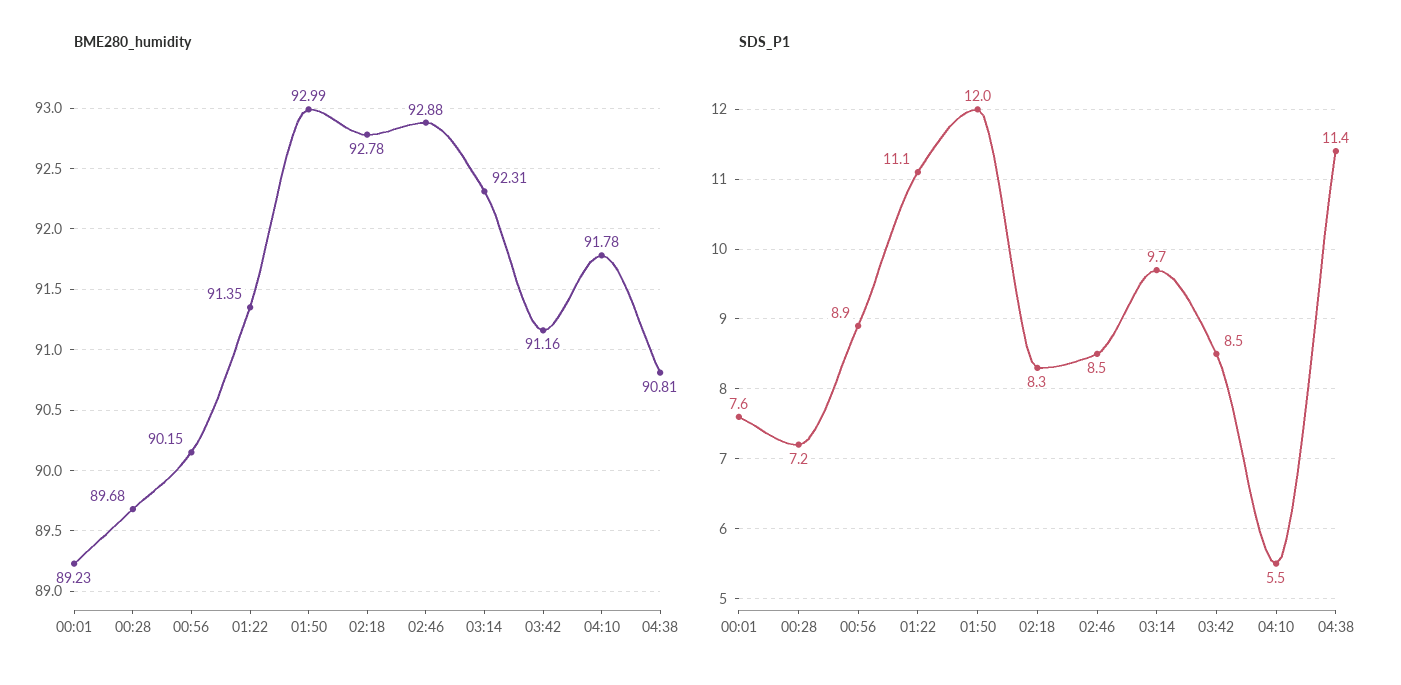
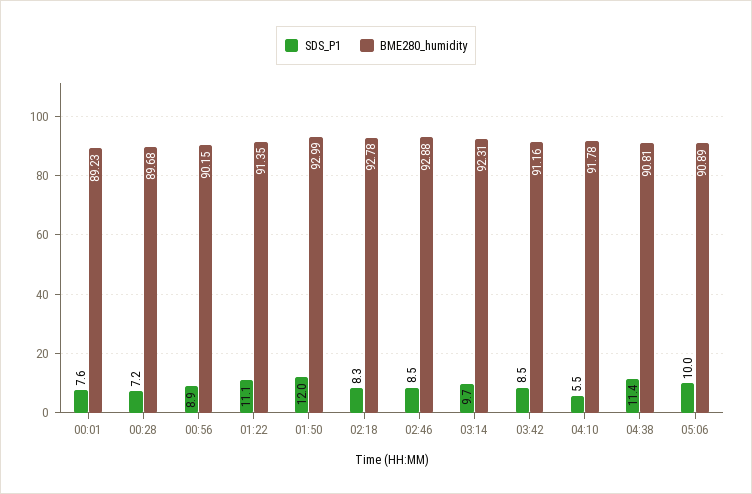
SDS_P1, 05:06: none -> 10
BME280_humidity, 05:06: none -> 90.89

